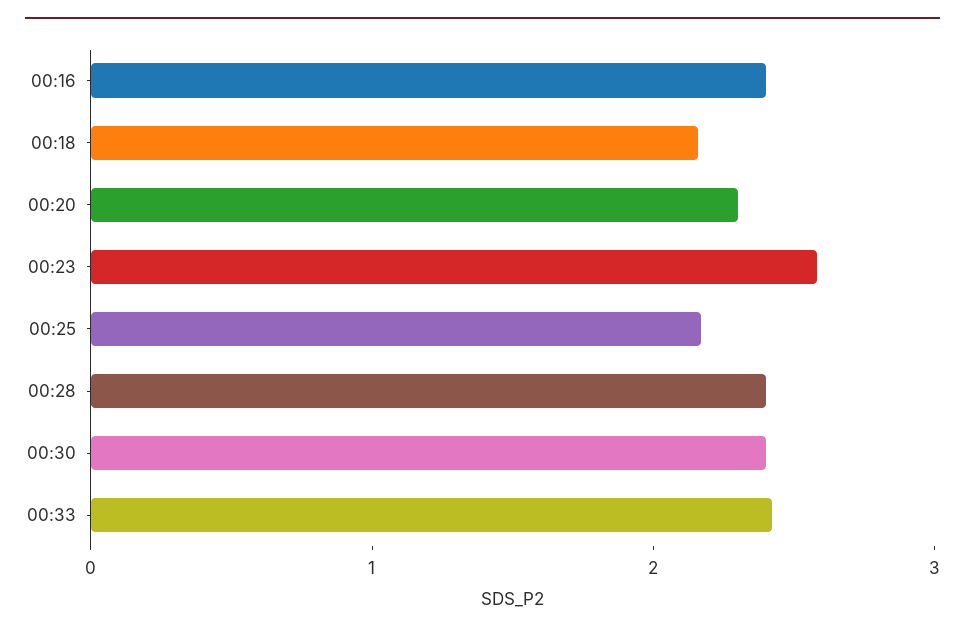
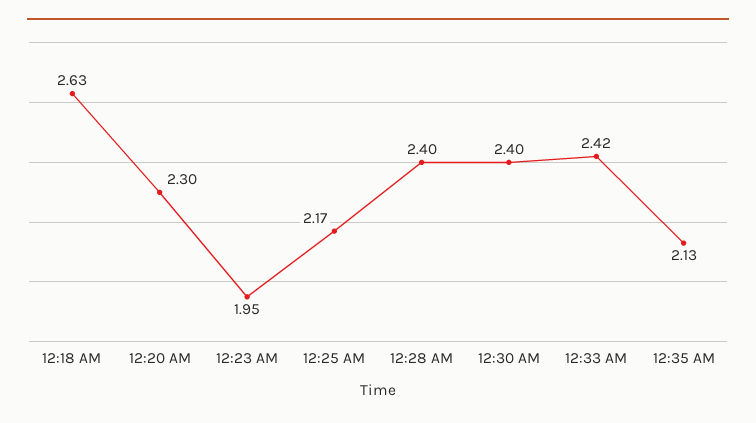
00:16: 2.4 -> none
00:18: 2.2 -> 2.63
00:23: 2.6 -> 1.95
12:35 AM: none -> 2.13

